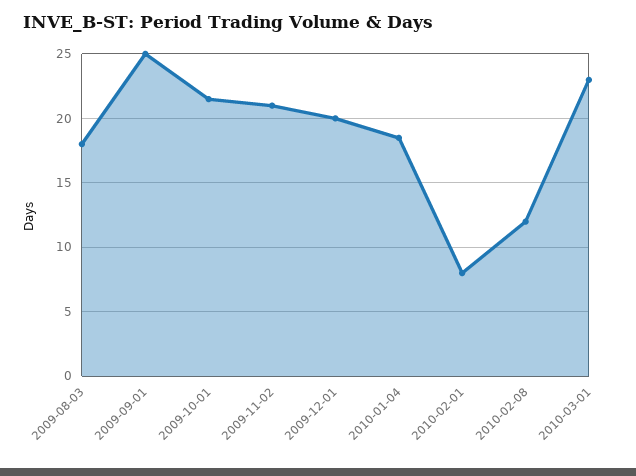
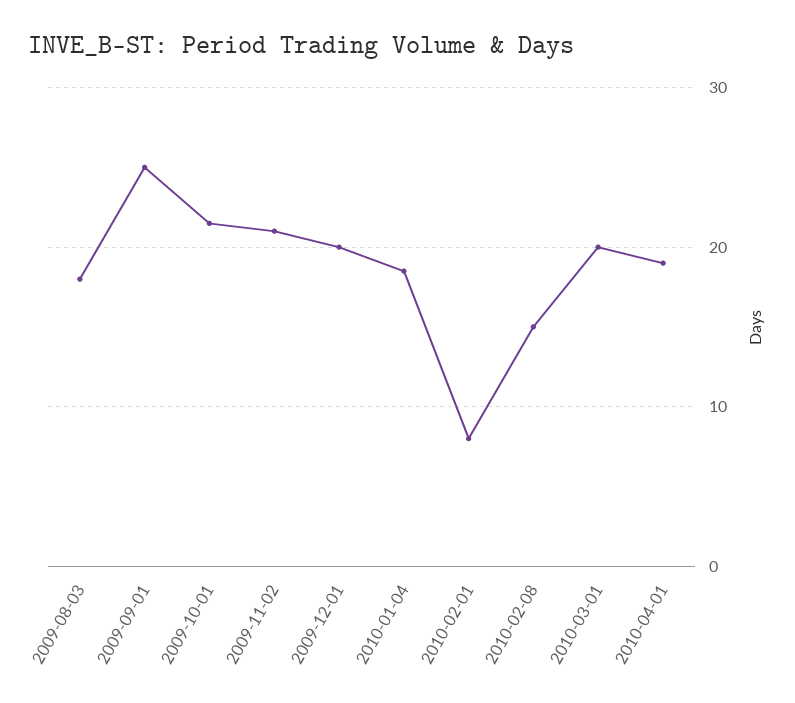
2010-02-08: 12 -> 15
2010-03-01: 23 -> 20
2010-04-01: none -> 19

